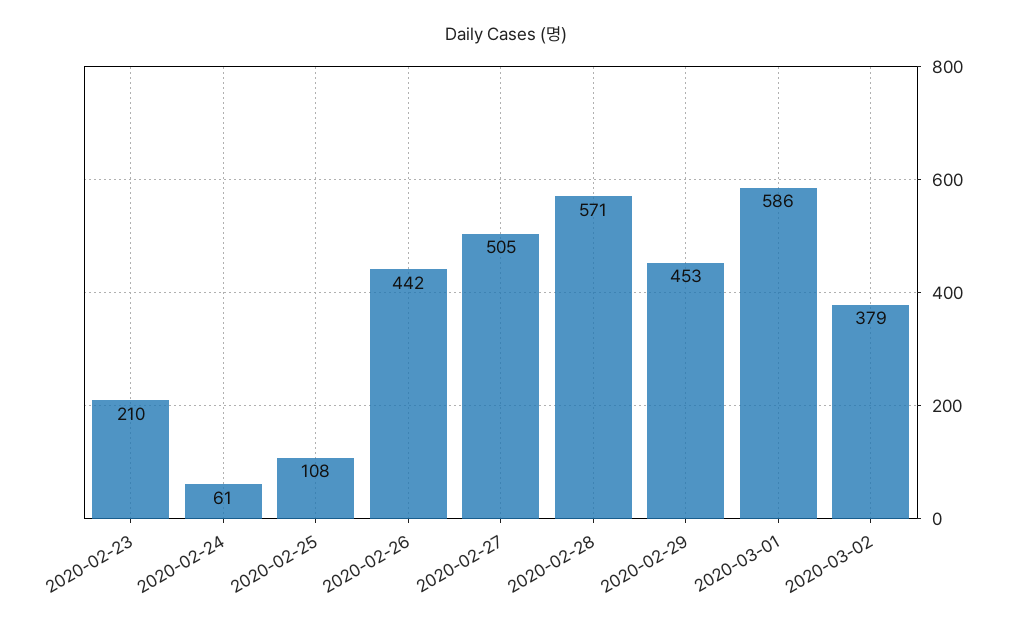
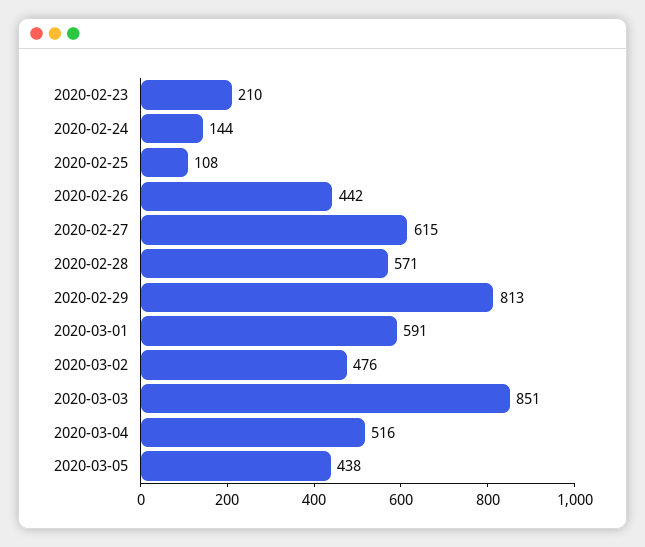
2020-02-24: 61 -> 144
2020-02-27: 505 -> 615
2020-02-29: 453 -> 813
2020-03-01: 586 -> 591
2020-03-02: 379 -> 476
2020-03-03: none -> 851
2020-03-04: none -> 516
2020-03-05: none -> 438

